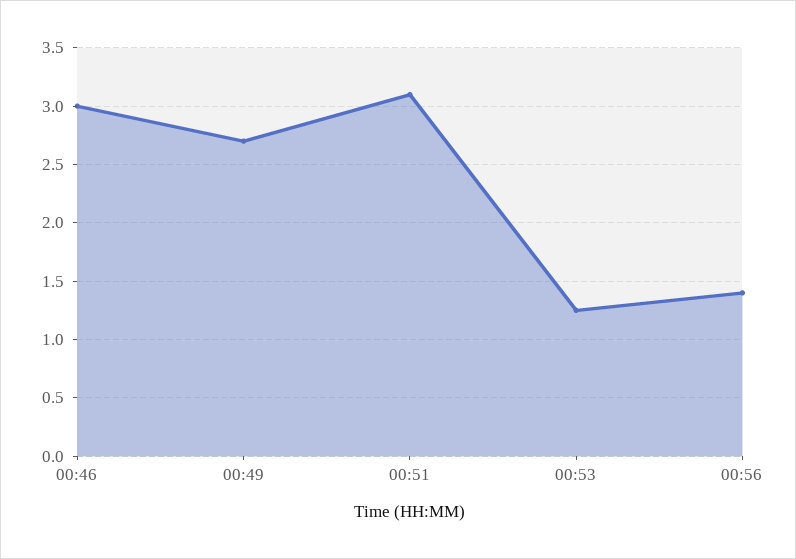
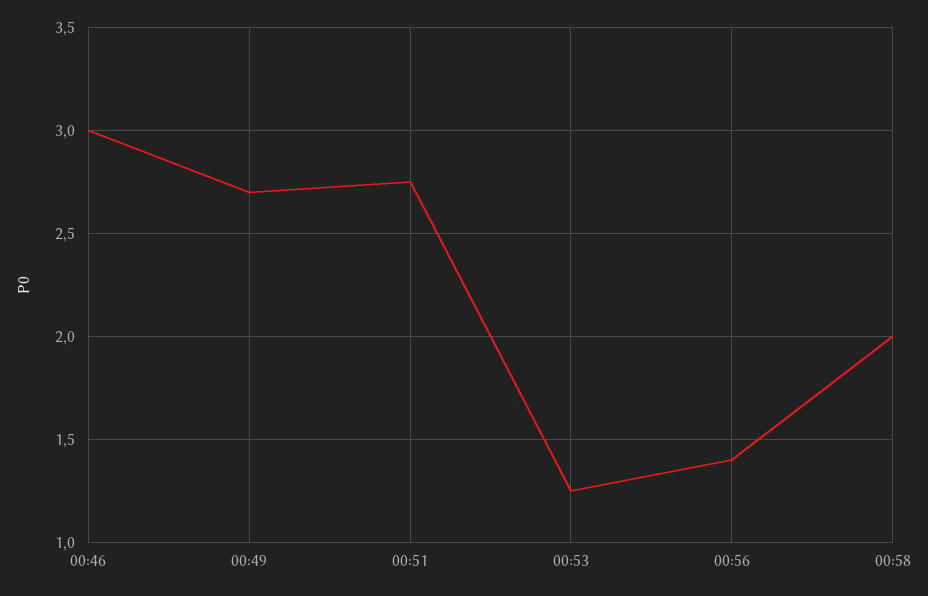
00:51: 3.1 -> 2.75
00:58: none -> 2

